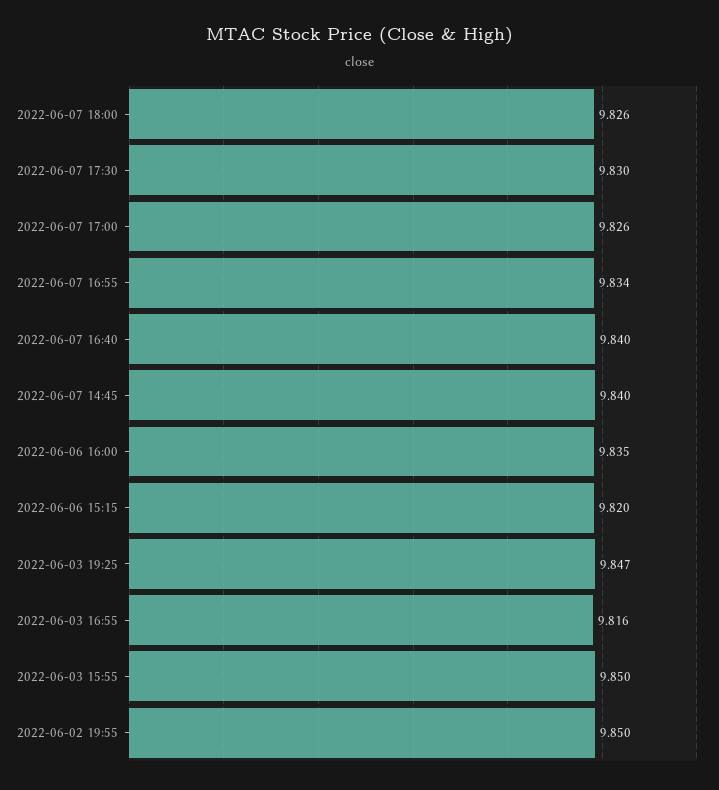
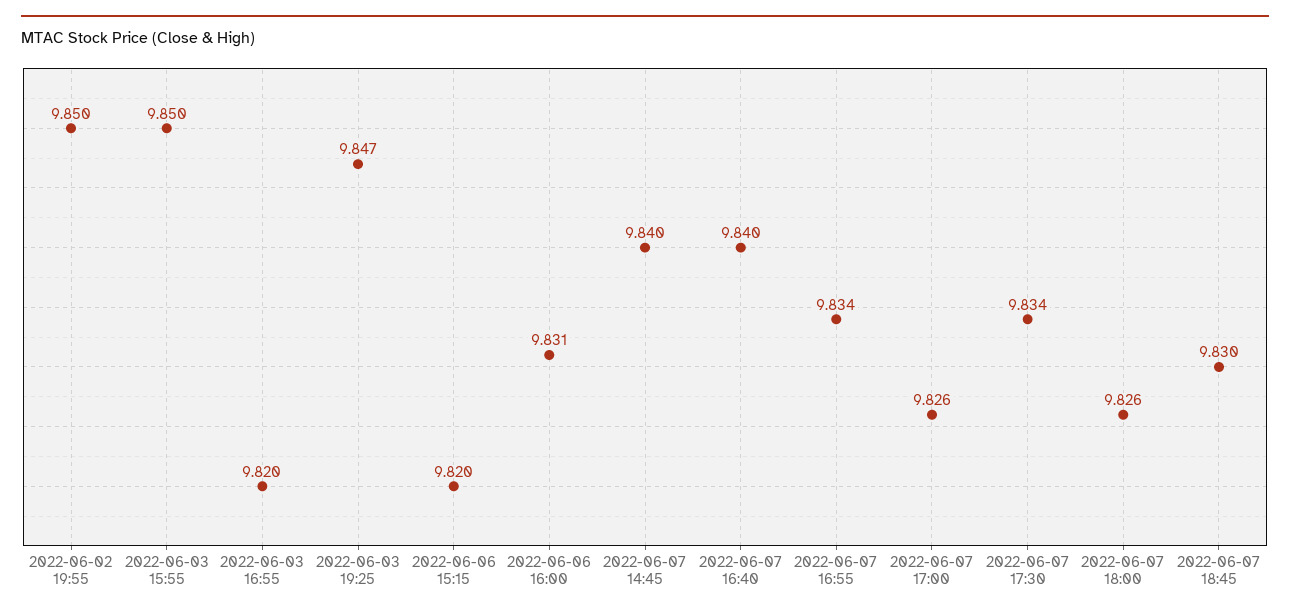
2022-06-07 17:30: 9.83 -> 9.834
2022-06-06 16:00: 9.835 -> 9.831
2022-06-03 16:55: 9.816 -> 9.82
2022-06-07 18:45: none -> 9.83

